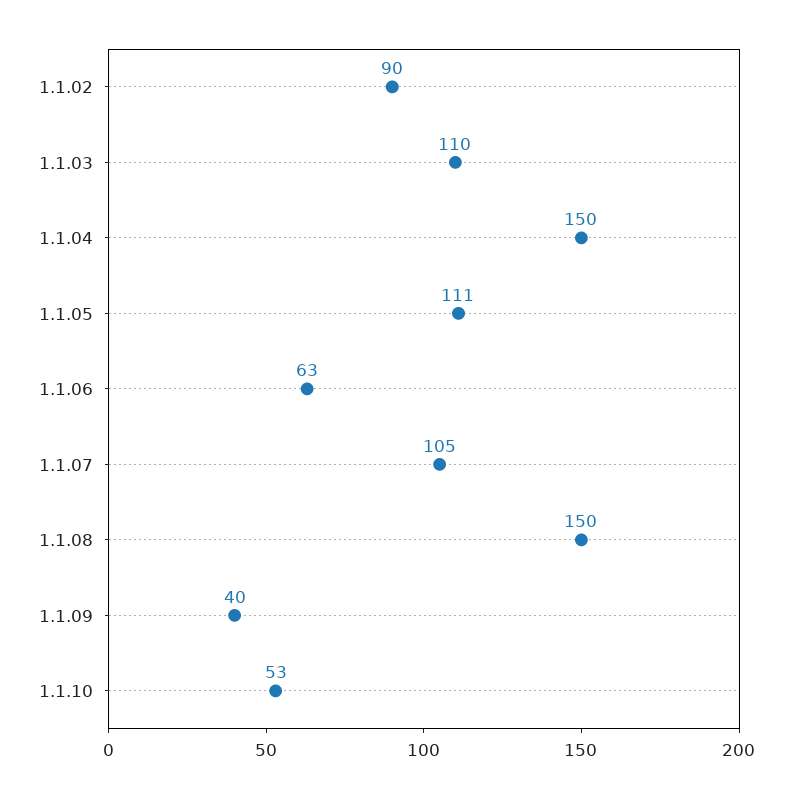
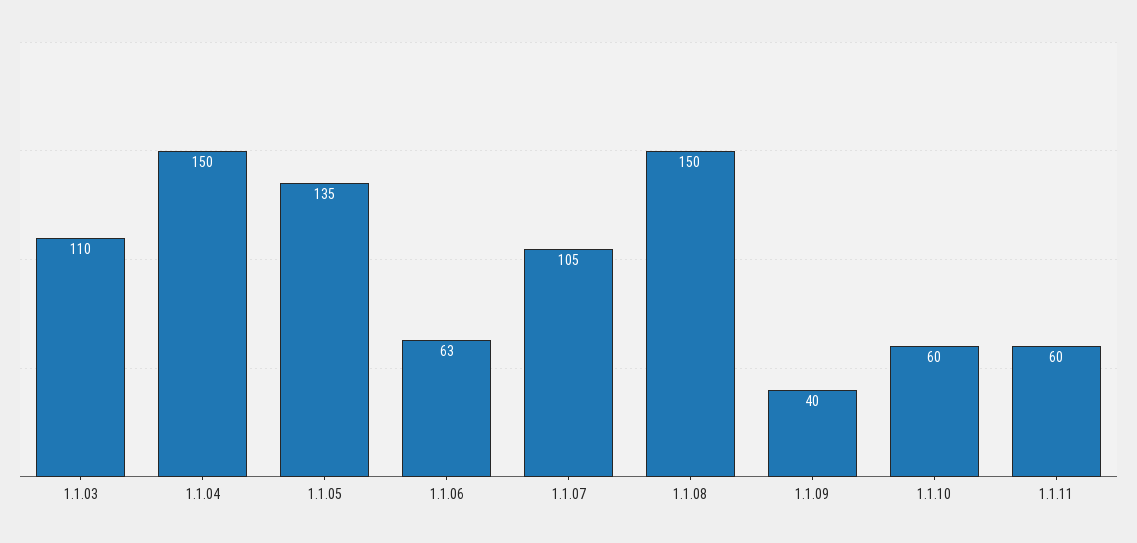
1.1.02: 90 -> none
1.1.05: 111 -> 135
1.1.10: 53 -> 60
1.1.11: none -> 60

